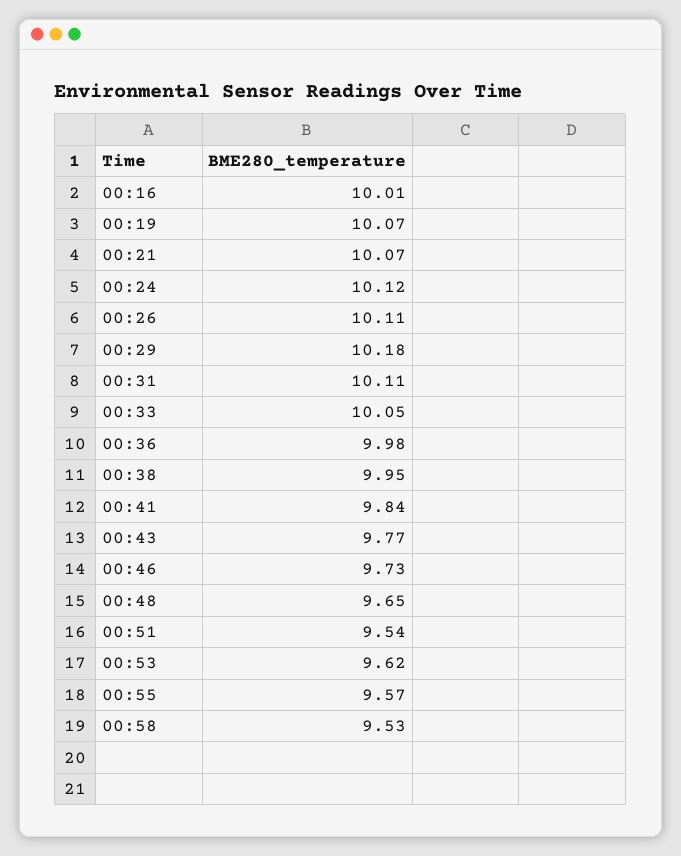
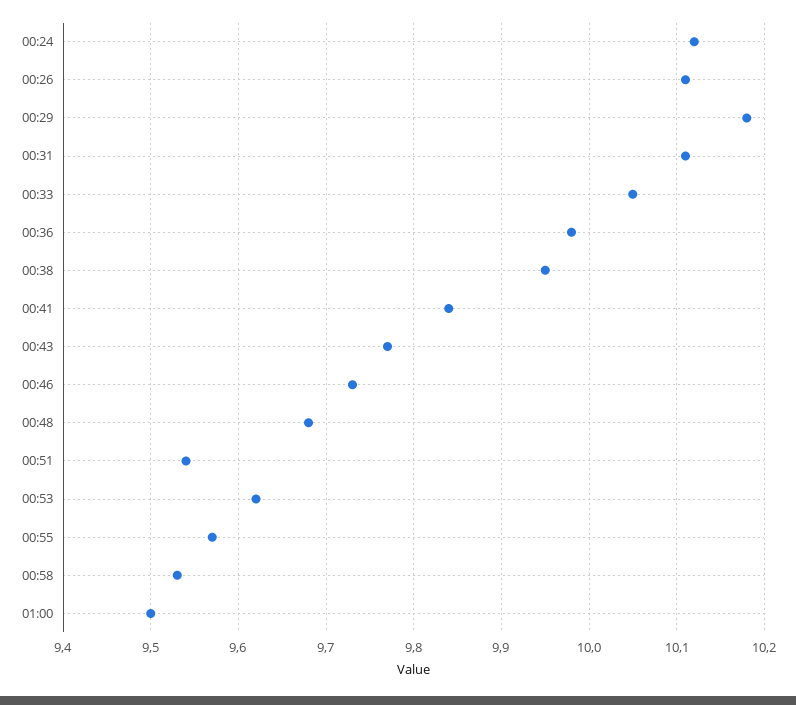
00:16: 10.01 -> none
00:19: 10.07 -> none
00:21: 10.07 -> none
00:48: 9.65 -> 9.68
01:00: none -> 9.5

